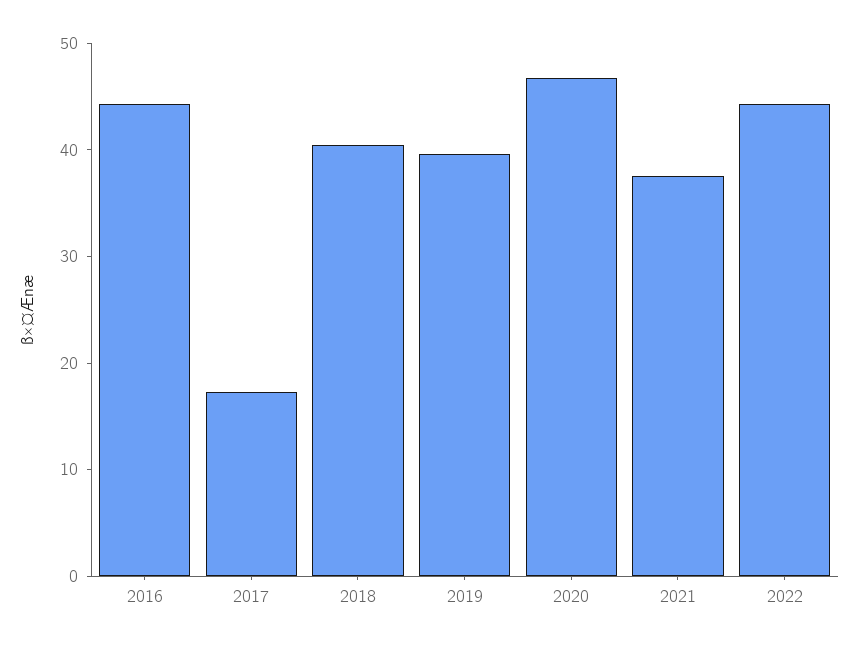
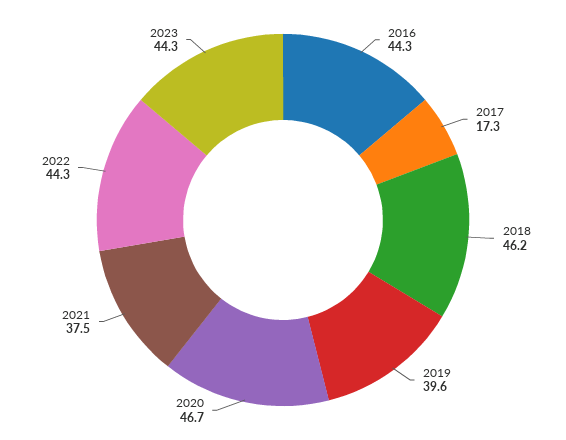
2018: 40 -> 46.2
2023: none -> 44.3

